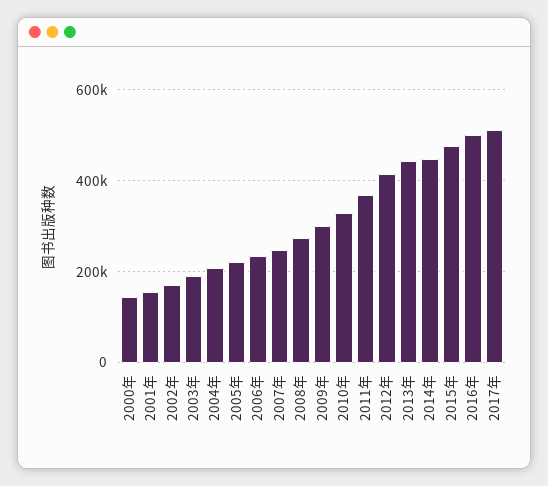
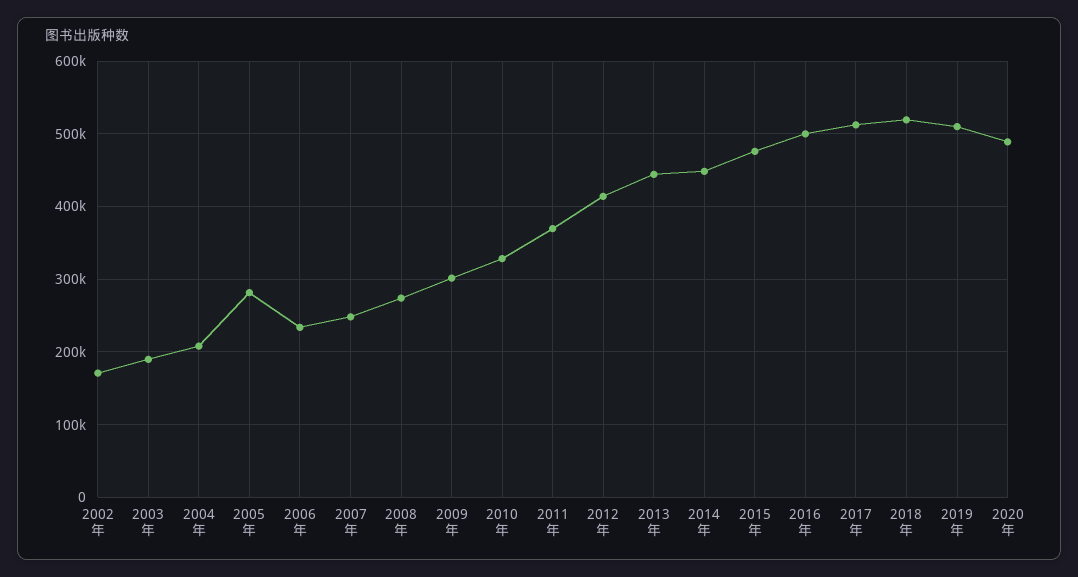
2000年: 140000 -> none
2001年: 160000 -> none
2005年: 220000 -> 280000
2018年: none -> 520000
2019年: none -> 510000
2020年: none -> 490000

